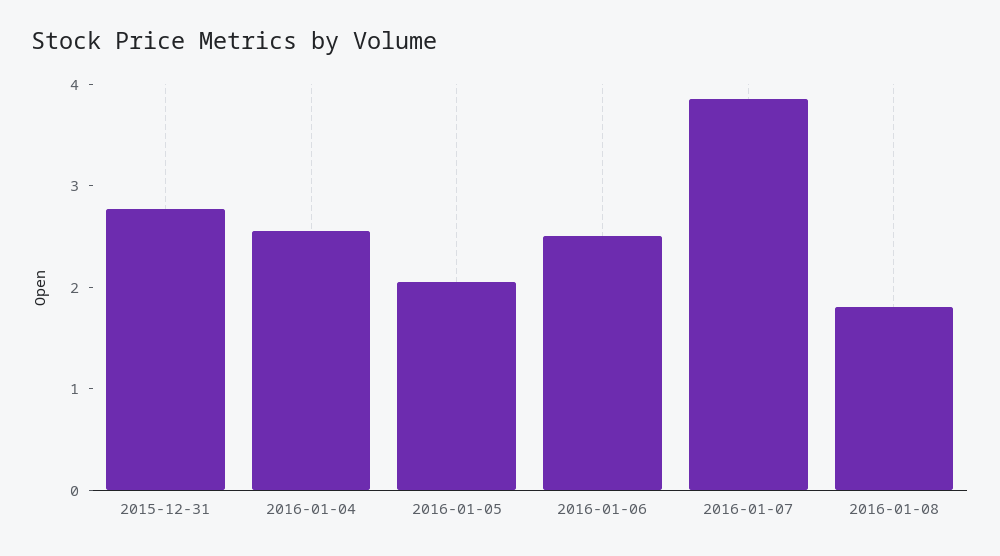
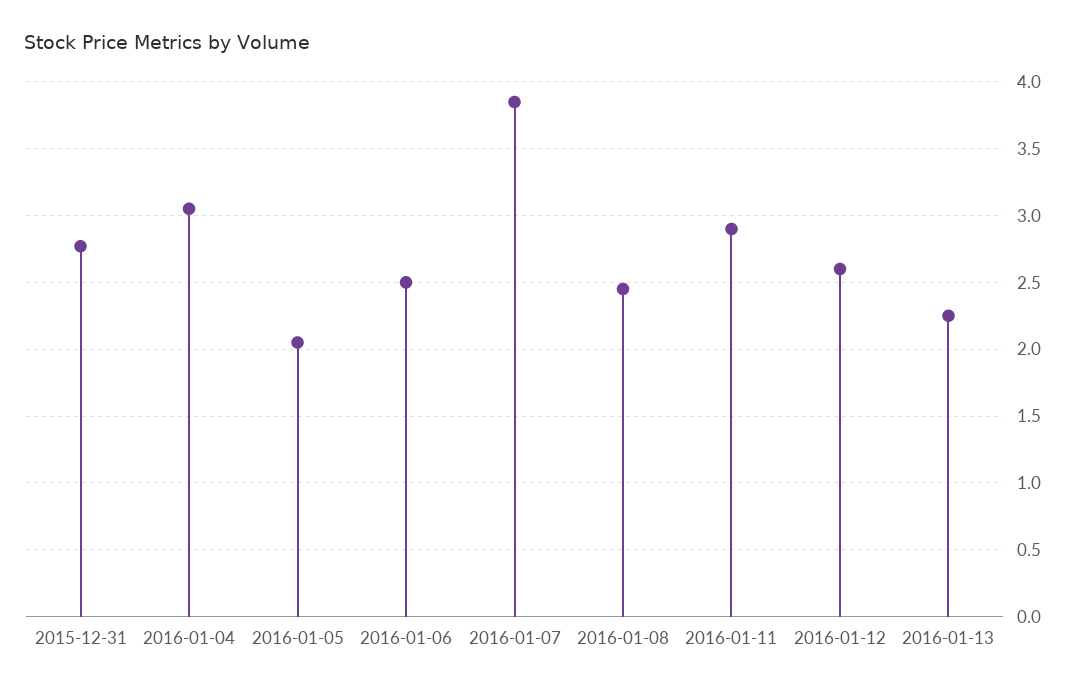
2016-01-04: 2.6 -> 3.05
2016-01-08: 1.8 -> 2.45
2016-01-11: none -> 2.9
2016-01-12: none -> 2.6
2016-01-13: none -> 2.25

